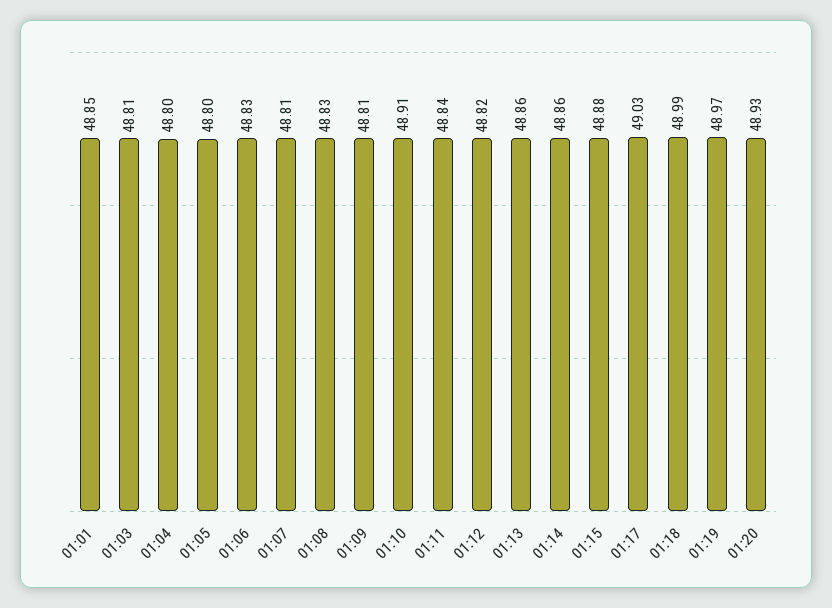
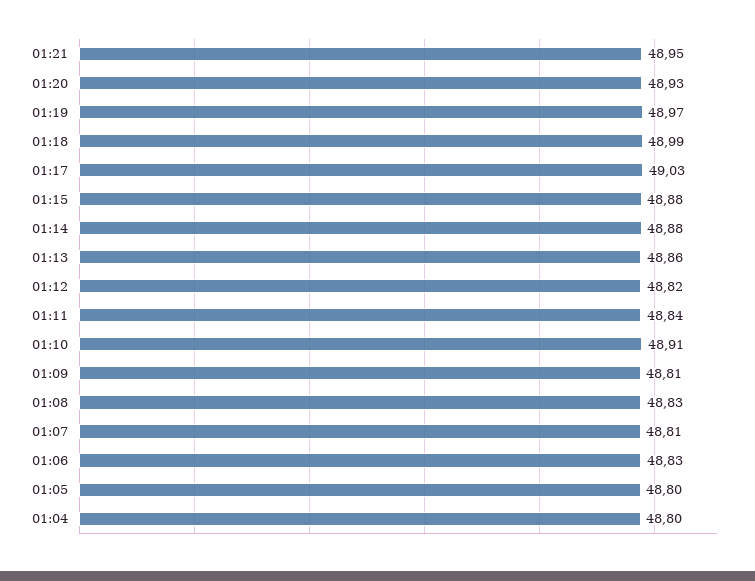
01:01: 48.85 -> none
01:03: 48.81 -> none
01:14: 48.86 -> 48.88
01:21: none -> 48.95

